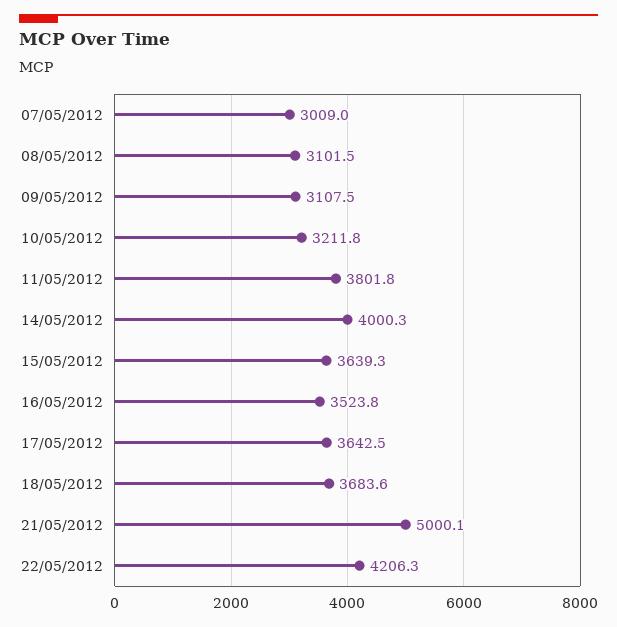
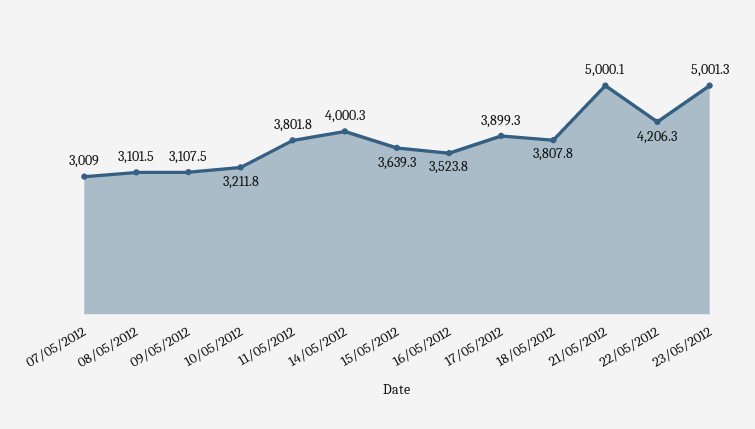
17/05/2012: 3642.5 -> 3899.3
18/05/2012: 3683.6 -> 3807.8
23/05/2012: none -> 5001.3

